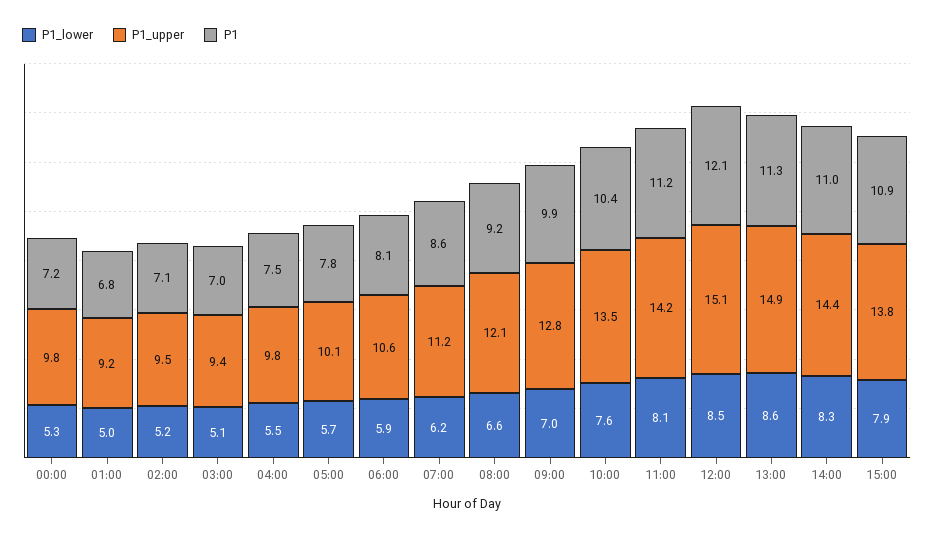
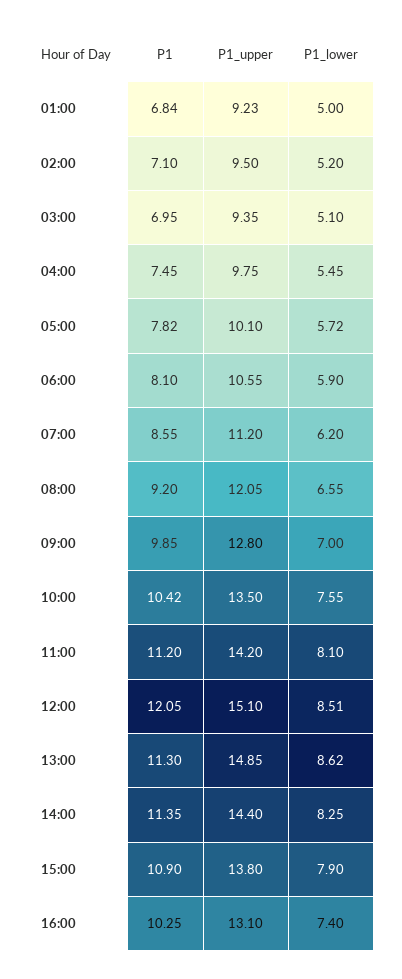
P1_lower, 00:00: 5.3 -> none
P1_upper, 00:00: 9.8 -> none
P1, 00:00: 7.2 -> none
P1, 14:00: 11 -> 11.35
P1, 16:00: none -> 10.25
P1_upper, 16:00: none -> 13.1
P1_lower, 16:00: none -> 7.4

